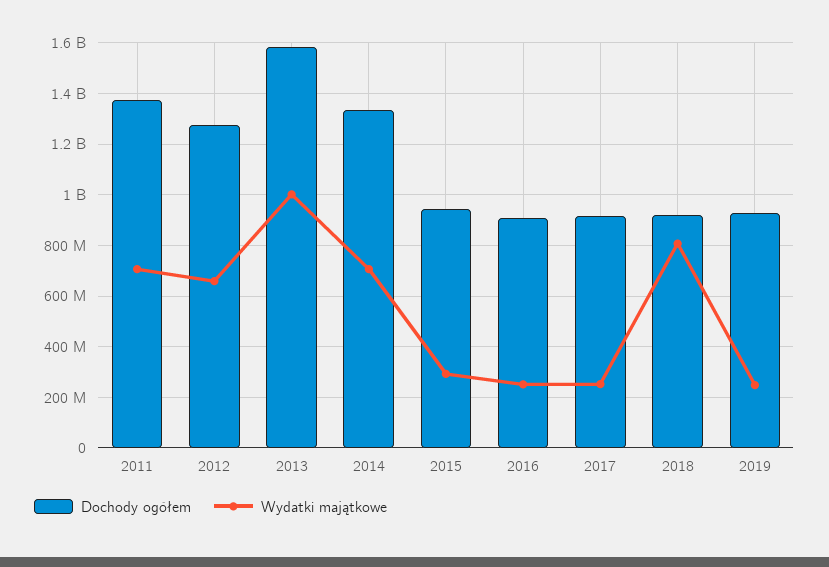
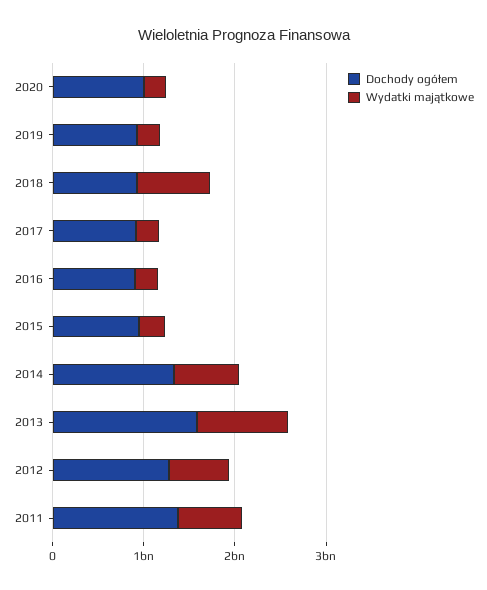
Dochody ogółem, 2020: none -> 1000000000
Wydatki majątkowe, 2020: none -> 200000000

